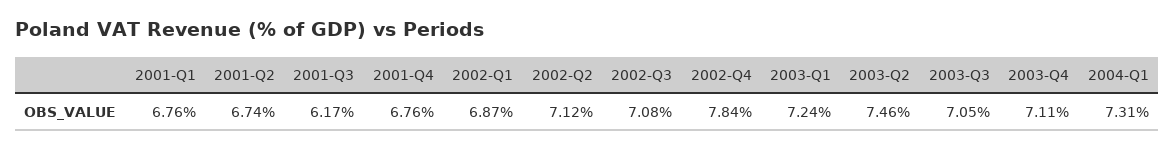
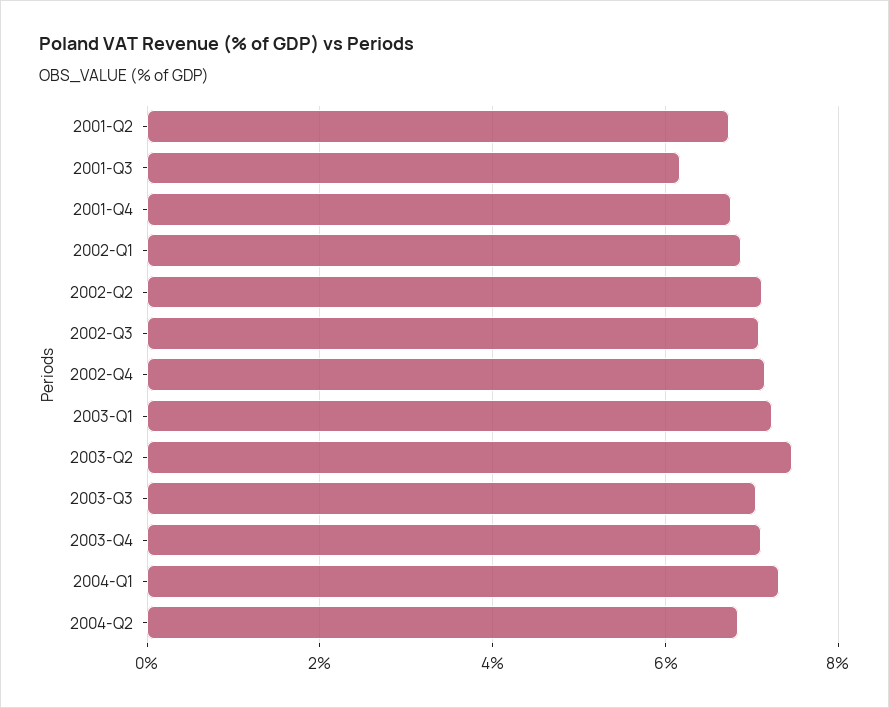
2001-Q1: 6.76 -> none
2002-Q4: 7.84 -> 7.2
2004-Q2: none -> 6.8

